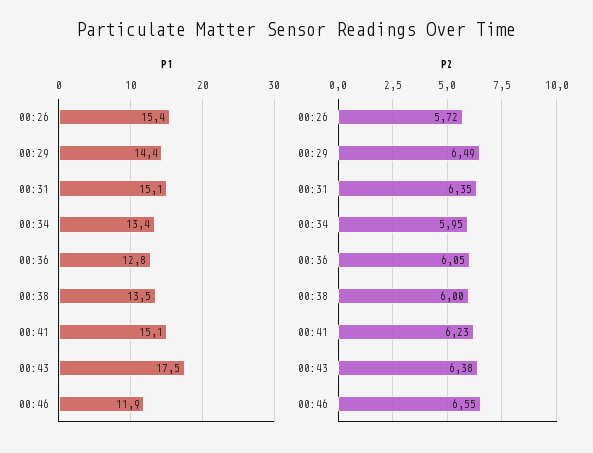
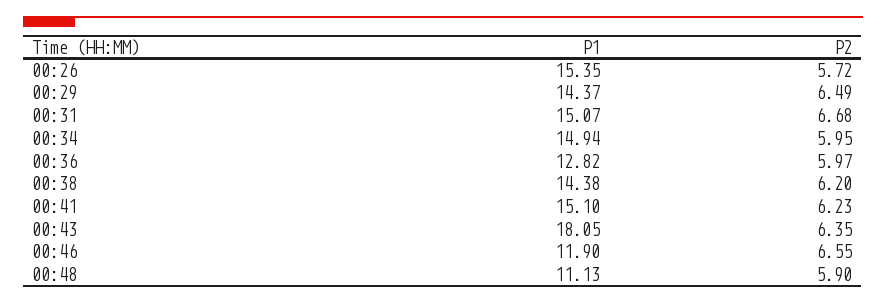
P1, 00:34: 13.4 -> 14.94
P1, 00:38: 13.5 -> 14.38
P1, 00:43: 17.5 -> 18.05
P2, 00:31: 6.35 -> 6.68
P2, 00:36: 6.05 -> 5.97
P2, 00:38: 6 -> 6.2
P2, 00:43: 6.38 -> 6.35
P1, 00:48: none -> 11.13
P2, 00:48: none -> 5.9

